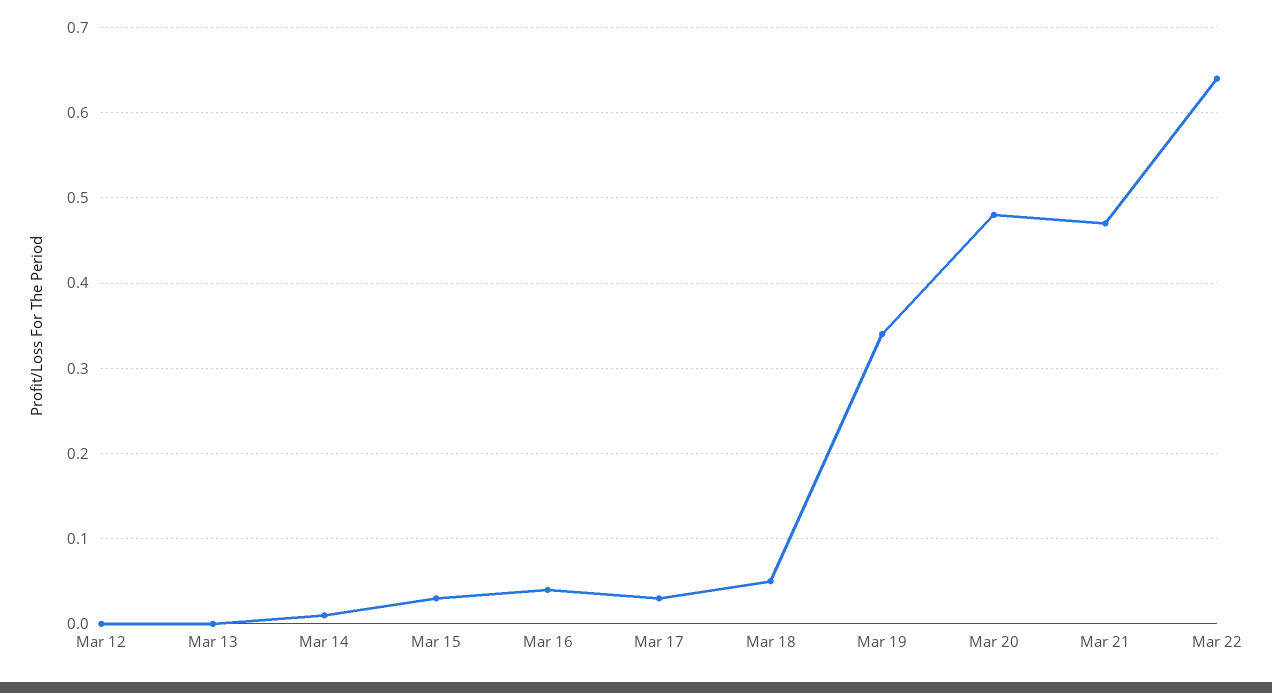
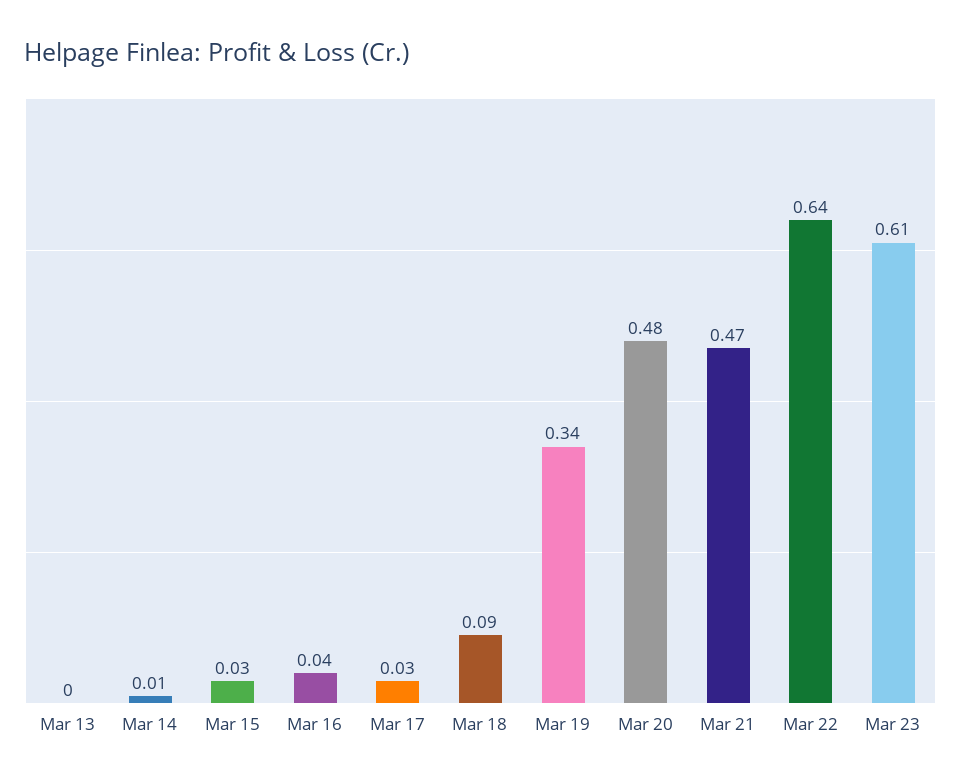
Mar 12: 0 -> none
Mar 18: 0.05 -> 0.09
Mar 23: none -> 0.61

